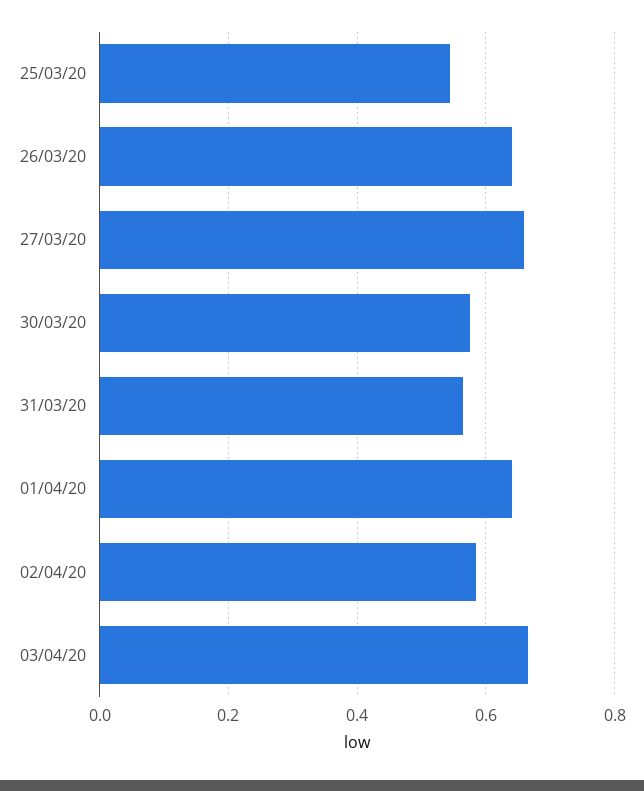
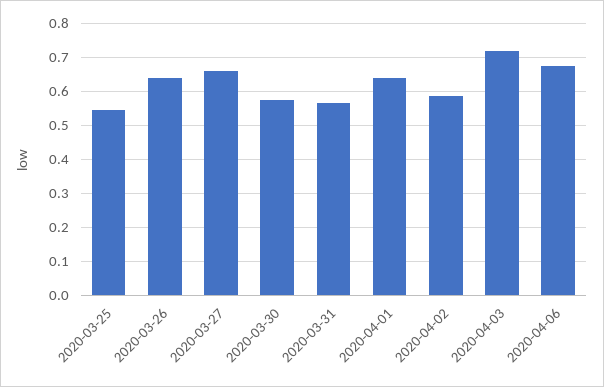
03/04/20: 0.66 -> 0.72
2020-04-06: none -> 0.68

